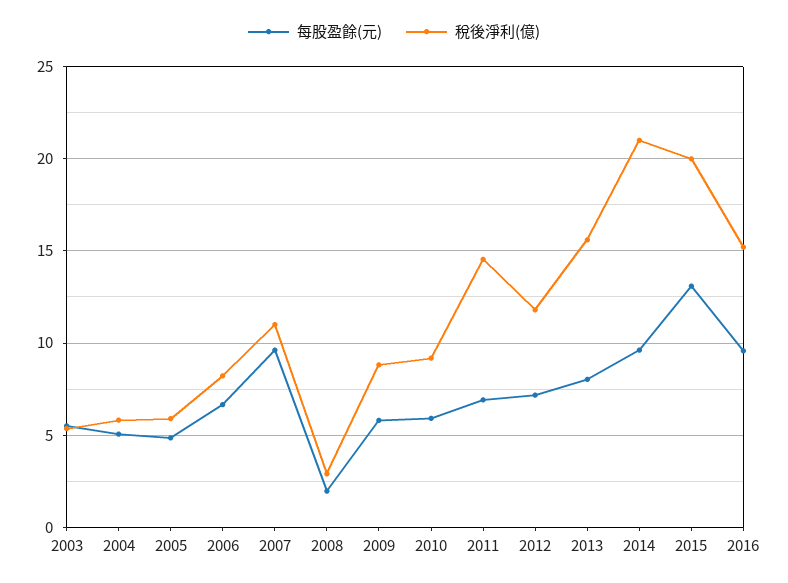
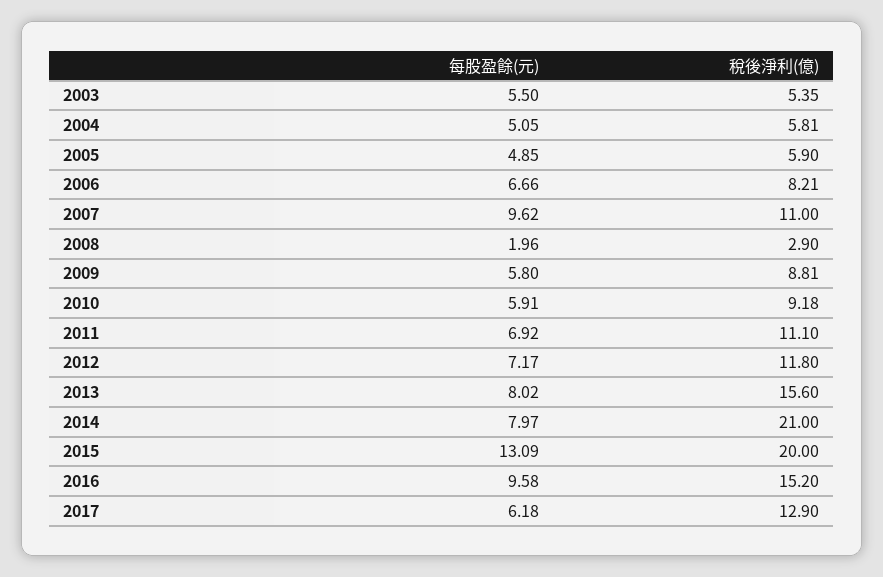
稅後淨利(億), 2011: 14.5 -> 11.1
每股盈餘(元), 2014: 9.5 -> 7.97
每股盈餘(元), 2017: none -> 6.18
稅後淨利(億), 2017: none -> 12.9

